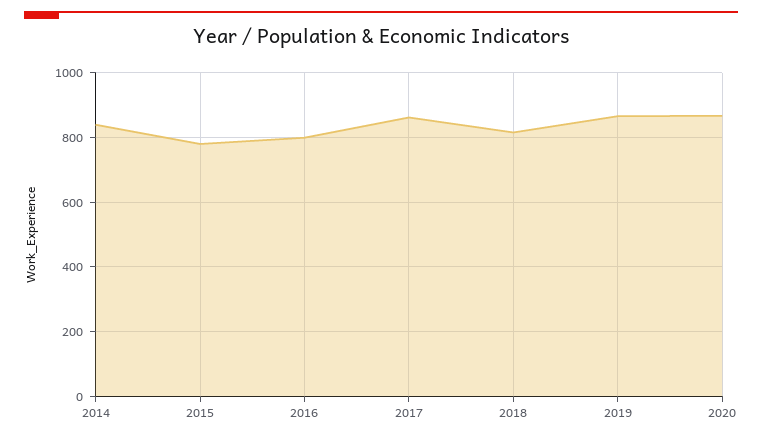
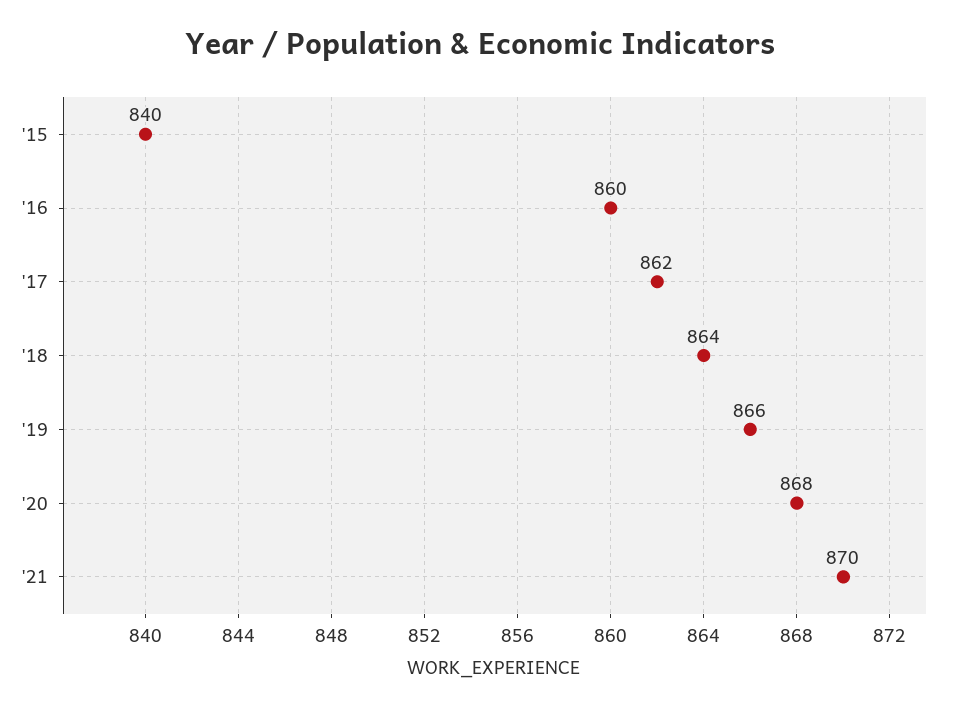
2014: 840 -> none
2015: 780 -> 840
2016: 800 -> 860
2018: 820 -> 864
'21: none -> 870

